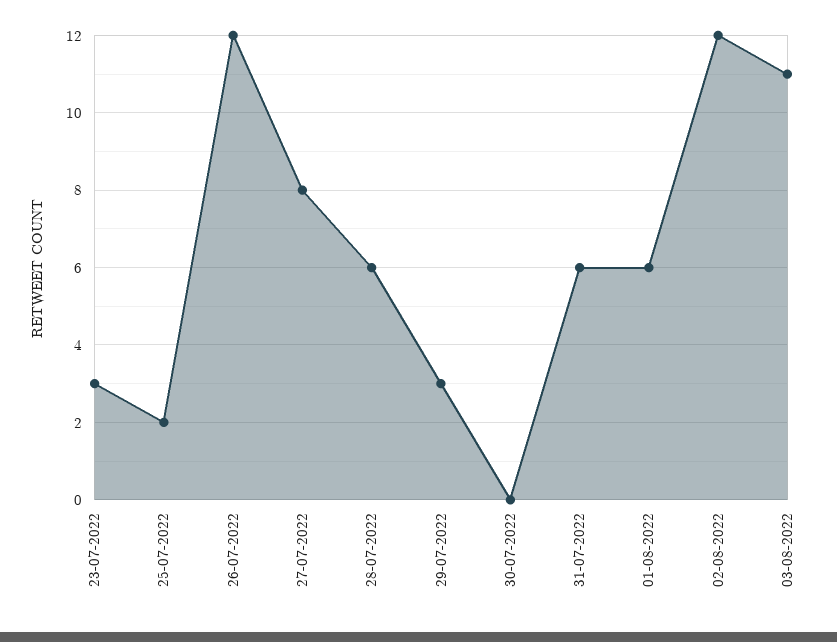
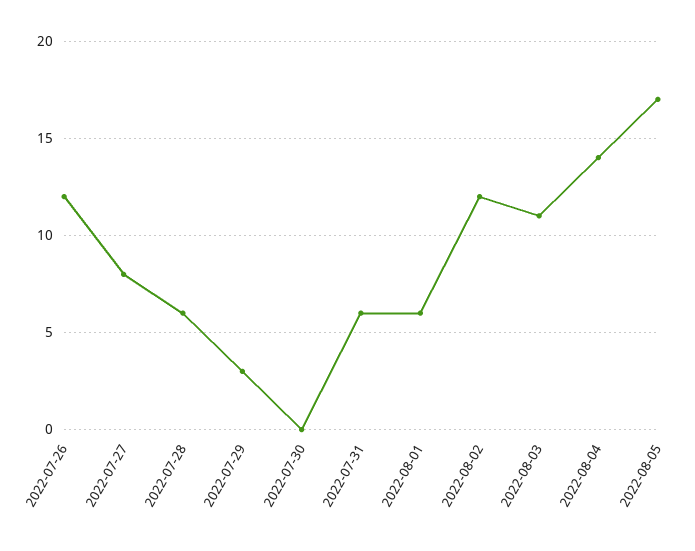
23-07-2022: 3 -> none
25-07-2022: 2 -> none
2022-08-04: none -> 14
2022-08-05: none -> 17

